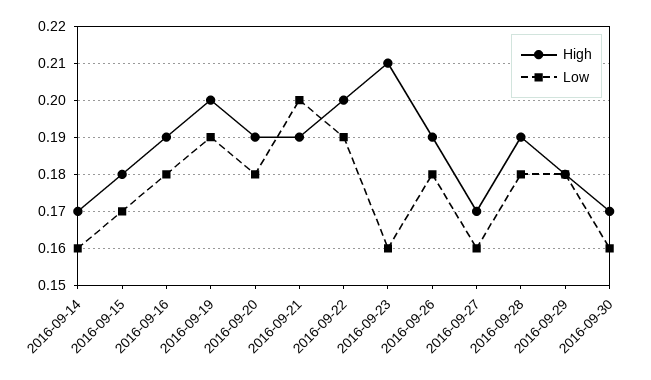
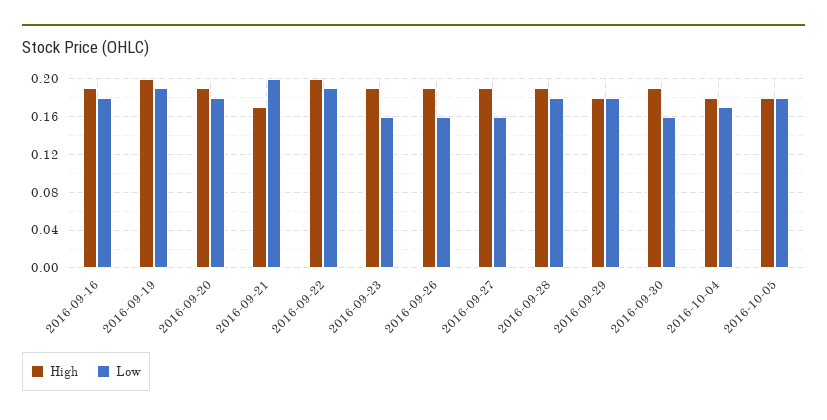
High, 2016-09-14: 0.17 -> none
Low, 2016-09-14: 0.16 -> none
High, 2016-09-15: 0.18 -> none
Low, 2016-09-15: 0.17 -> none
High, 2016-09-21: 0.19 -> 0.17
High, 2016-09-23: 0.21 -> 0.19
Low, 2016-09-26: 0.18 -> 0.16
High, 2016-09-27: 0.17 -> 0.19
High, 2016-09-30: 0.17 -> 0.19
High, 2016-10-04: none -> 0.18
Low, 2016-10-04: none -> 0.17
High, 2016-10-05: none -> 0.18
Low, 2016-10-05: none -> 0.18

